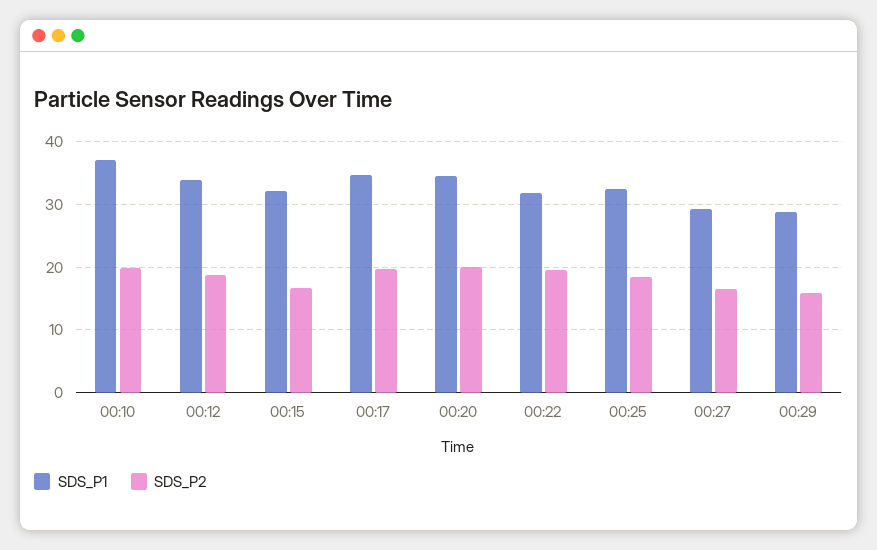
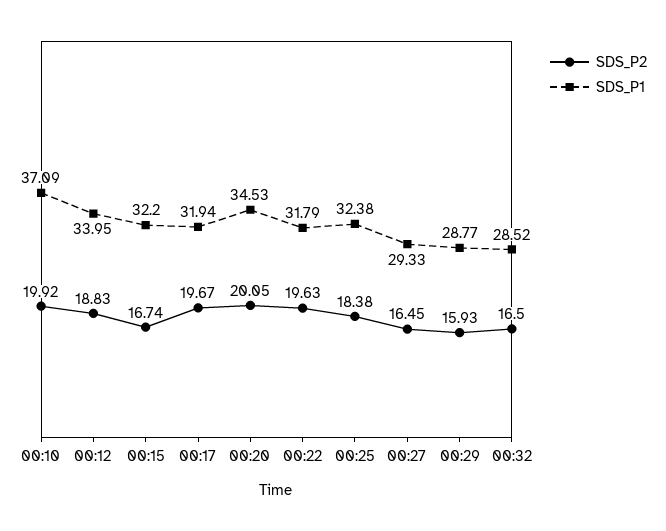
SDS_P1, 00:17: 35 -> 31.94
SDS_P2, 00:32: none -> 16.5
SDS_P1, 00:32: none -> 28.52

